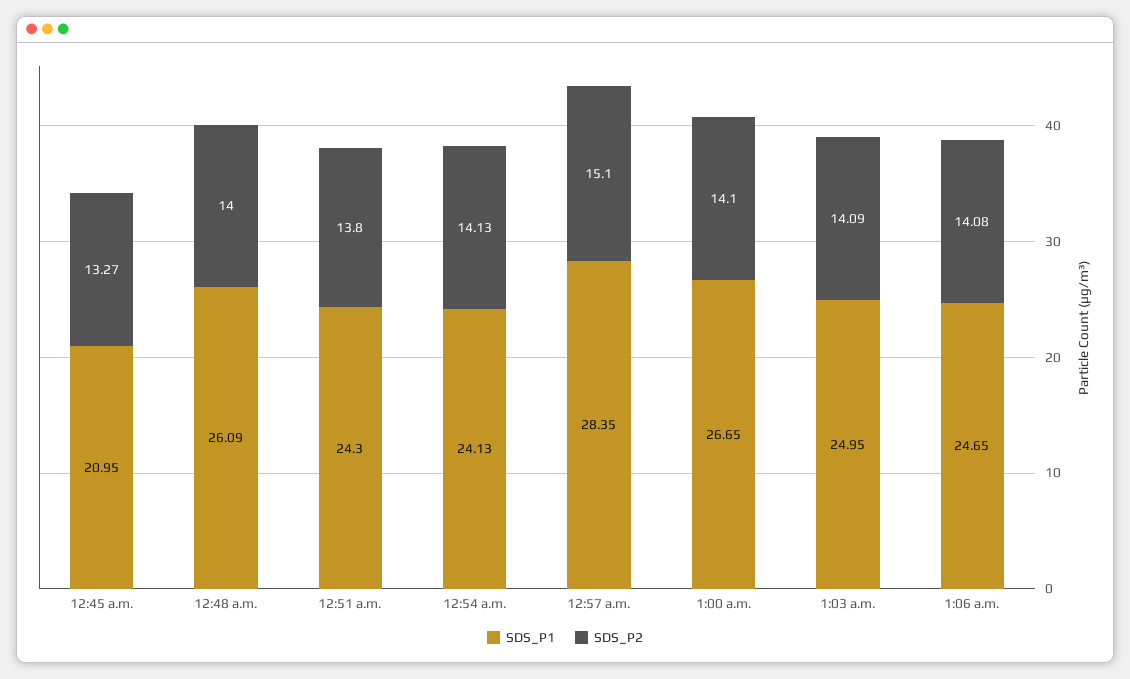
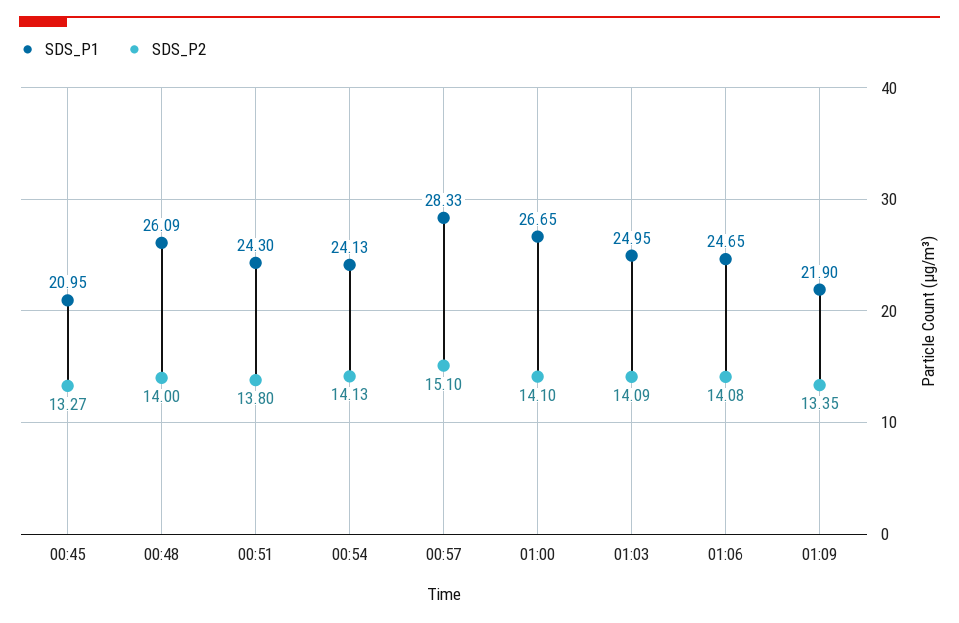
SDS_P1, 12:57 a.m.: 28.35 -> 28.33
SDS_P1, 01:09: none -> 21.9
SDS_P2, 01:09: none -> 13.35

